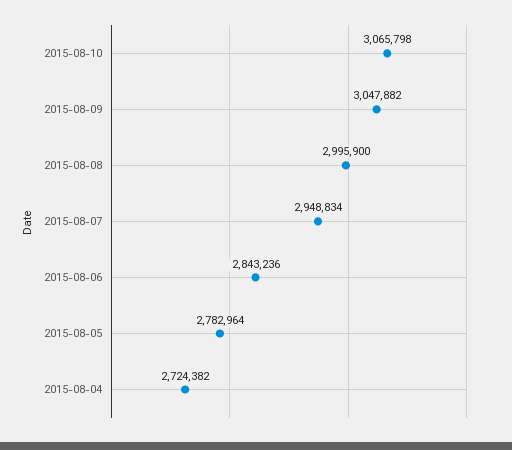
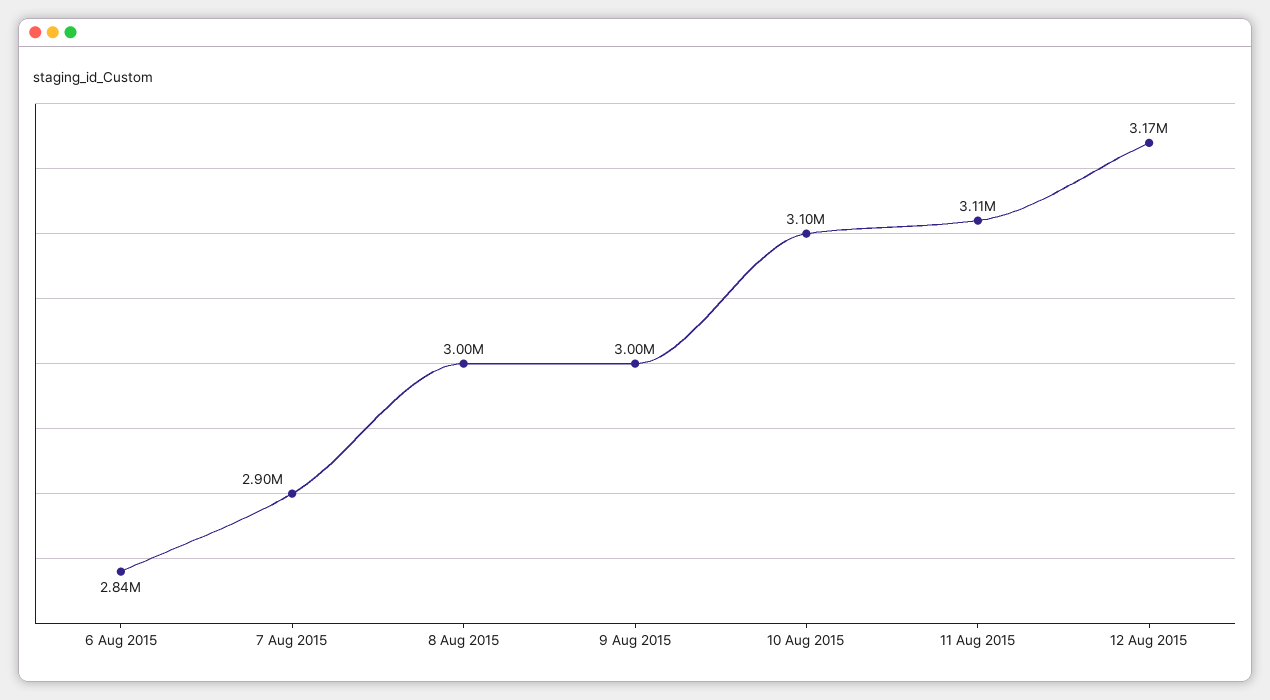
2015-08-10: 3065798 -> 3100000
2015-08-09: 3047882 -> 3000000
2015-08-07: 2948834 -> 2900000
2015-08-05: 2782964 -> none
2015-08-04: 2724382 -> none
11 Aug 2015: none -> 3110000
12 Aug 2015: none -> 3170000

